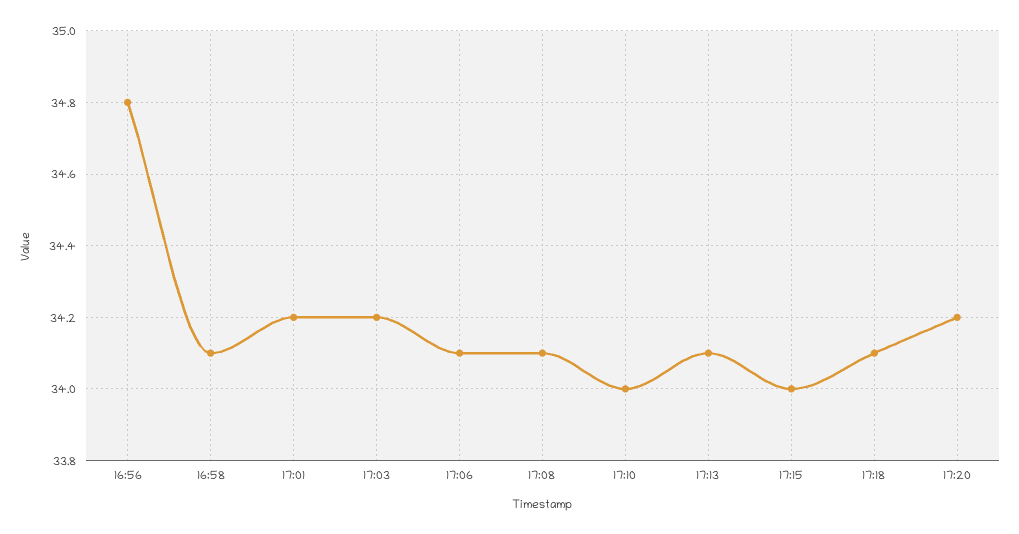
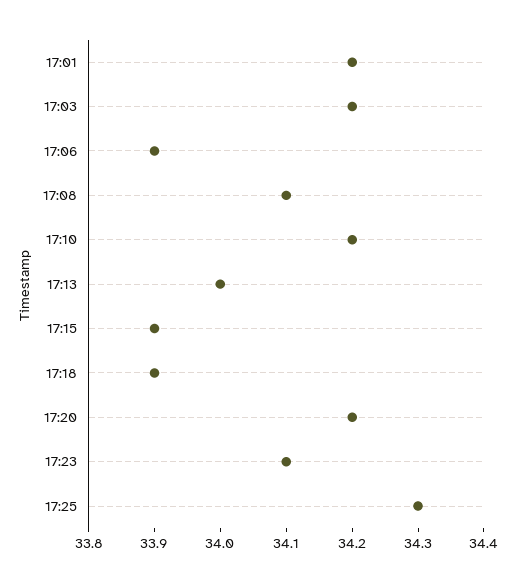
16:56: 34.8 -> none
16:58: 34.1 -> none
17:06: 34.1 -> 33.9
17:10: 34 -> 34.2
17:13: 34.1 -> 34
17:15: 34 -> 33.9
17:18: 34.1 -> 33.9
17:23: none -> 34.1
17:25: none -> 34.3

